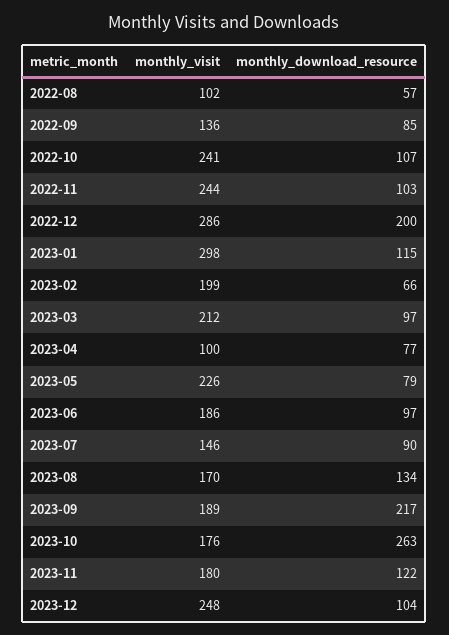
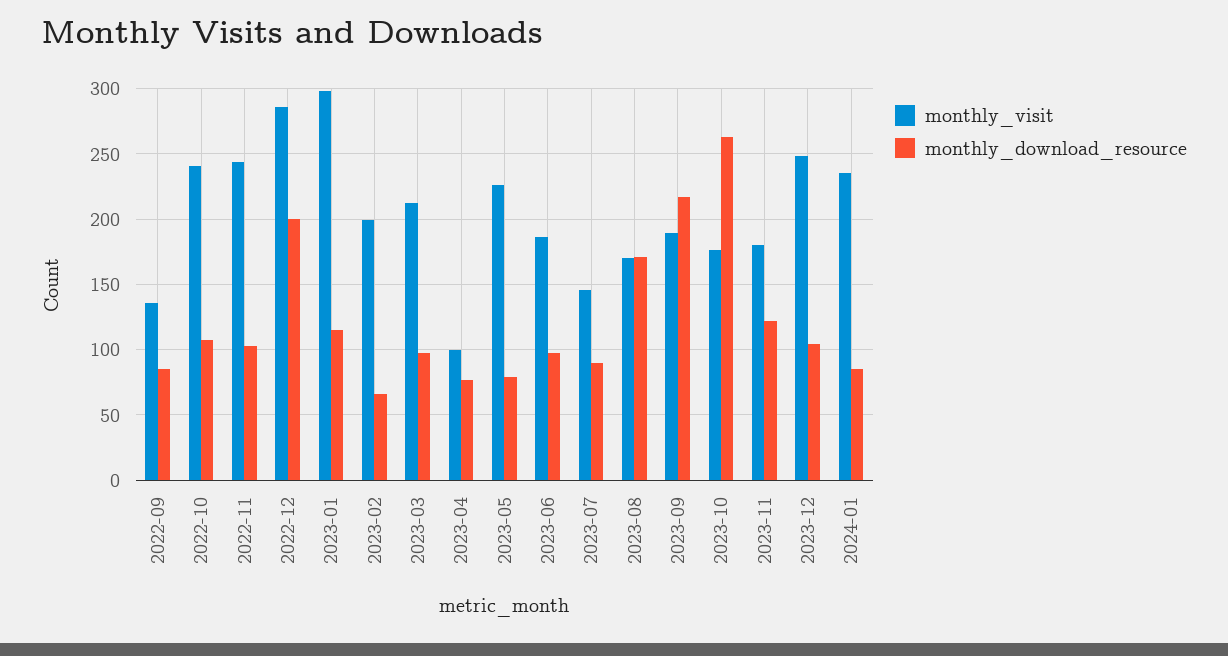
monthly_visit, 2022-08: 102 -> none
monthly_download_resource, 2022-08: 57 -> none
monthly_download_resource, 2023-08: 134 -> 170
monthly_visit, 2024-01: none -> 235
monthly_download_resource, 2024-01: none -> 85

